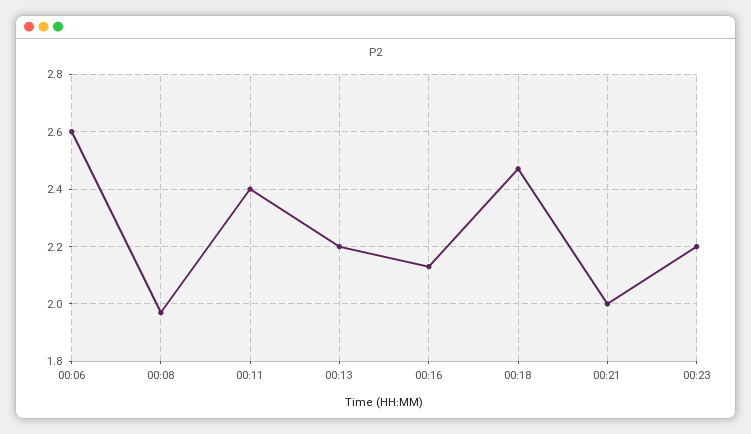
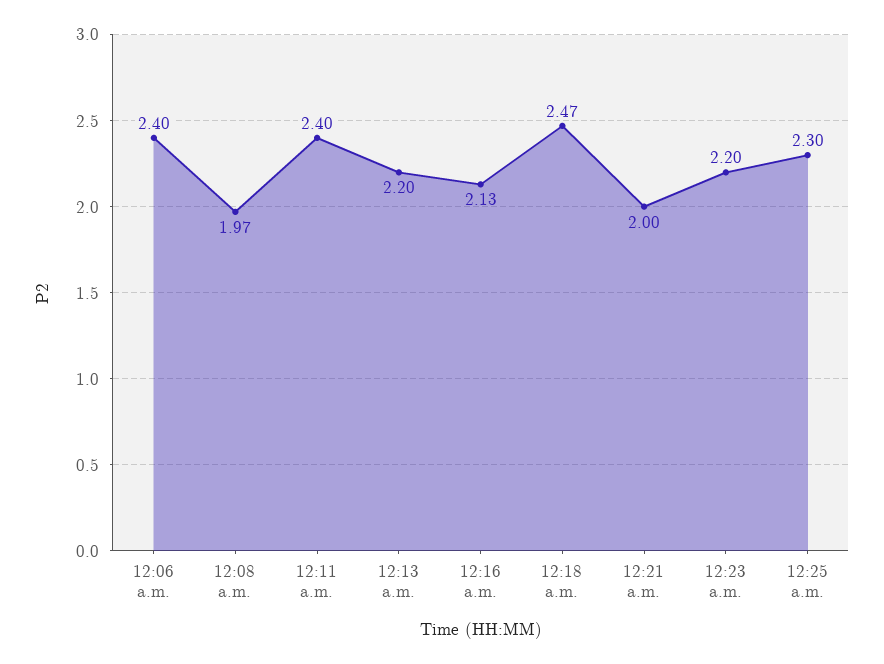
00:06: 2.6 -> 2.4
12:25 a.m.: none -> 2.3

